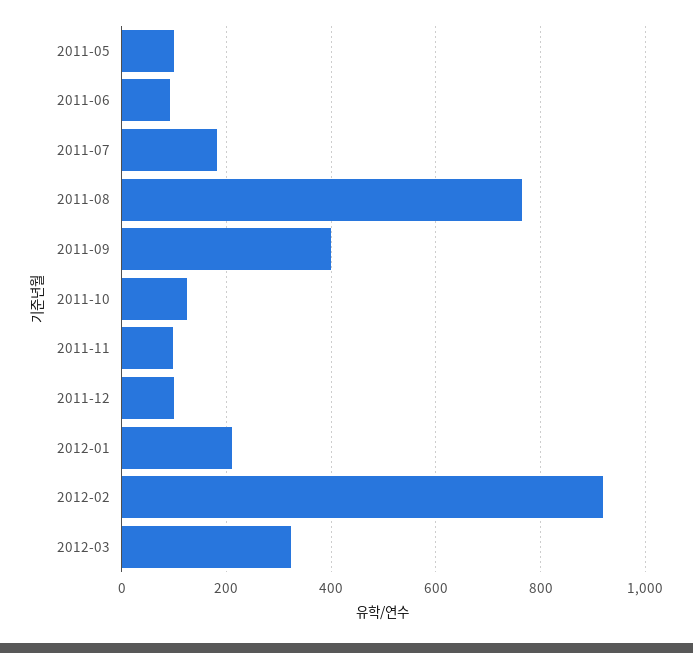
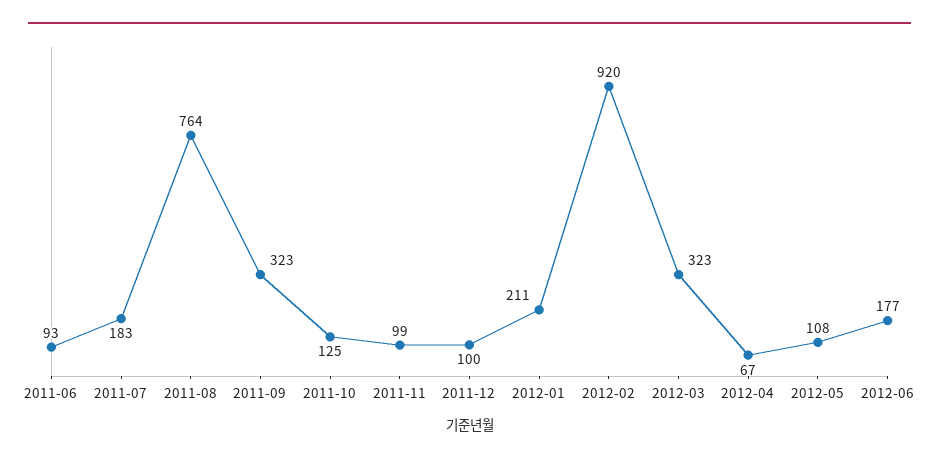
2011-05: 100 -> none
2011-09: 400 -> 323
2012-04: none -> 67
2012-05: none -> 108
2012-06: none -> 177

